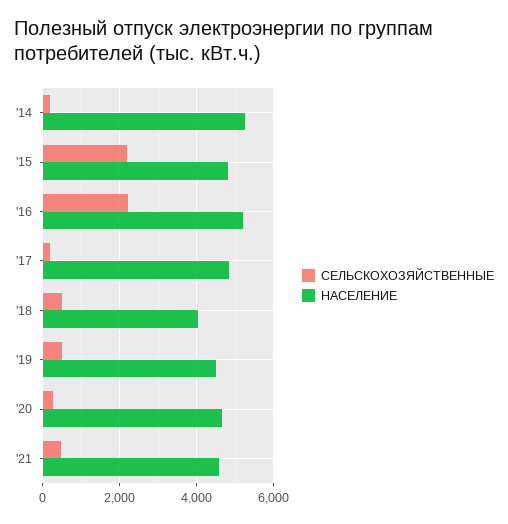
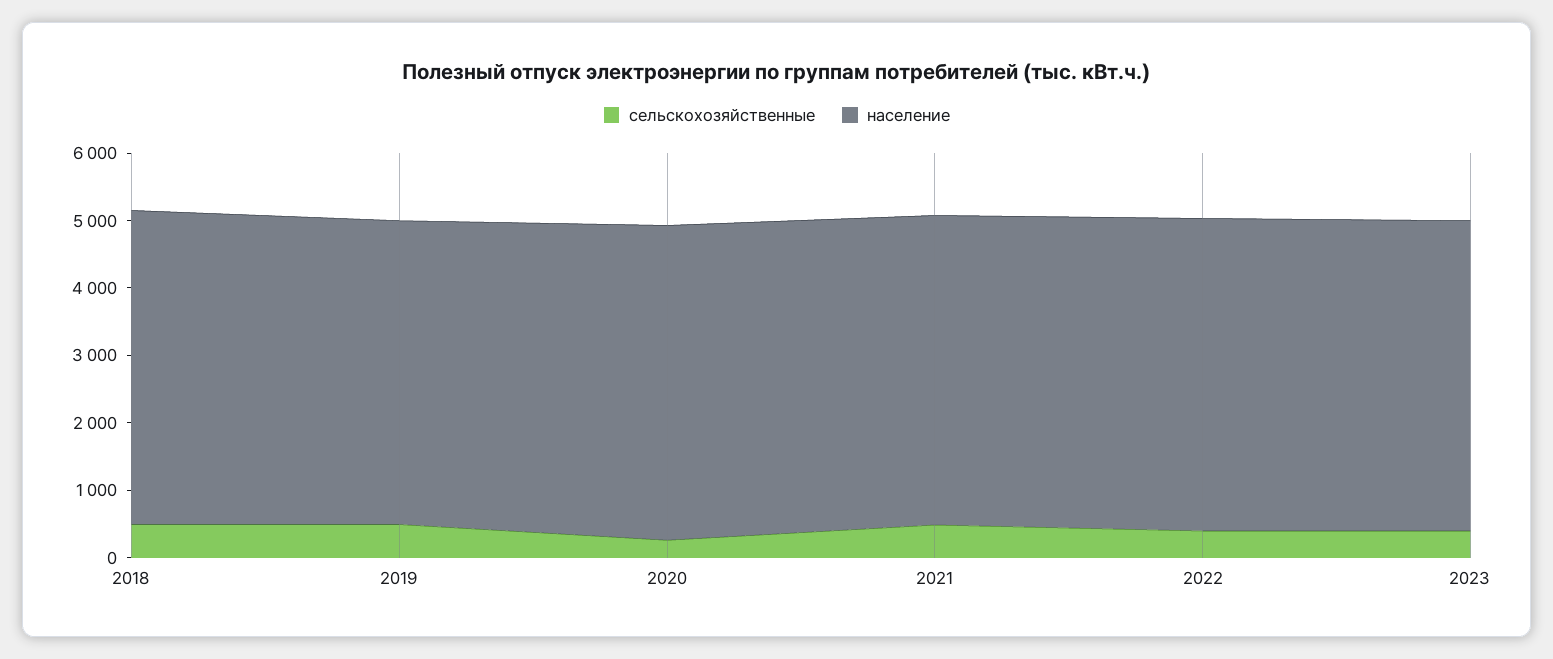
СЕЛЬСКОХОЗЯЙСТВЕННЫЕ, '14: 200 -> none
НАСЕЛЕНИЕ, '14: 5200 -> none
СЕЛЬСКОХОЗЯЙСТВЕННЫЕ, '15: 2200 -> none
НАСЕЛЕНИЕ, '15: 4800 -> none
СЕЛЬСКОХОЗЯЙСТВЕННЫЕ, '16: 2200 -> none
НАСЕЛЕНИЕ, '16: 5200 -> none
СЕЛЬСКОХОЗЯЙСТВЕННЫЕ, '17: 200 -> none
НАСЕЛЕНИЕ, '17: 4800 -> none
НАСЕЛЕНИЕ, '18: 4000 -> 4600
СЕЛЬСКОХОЗЯЙСТВЕННЫЕ, 2022: none -> 400
НАСЕЛЕНИЕ, 2022: none -> 4600
СЕЛЬСКОХОЗЯЙСТВЕННЫЕ, 2023: none -> 400
НАСЕЛЕНИЕ, 2023: none -> 4600

